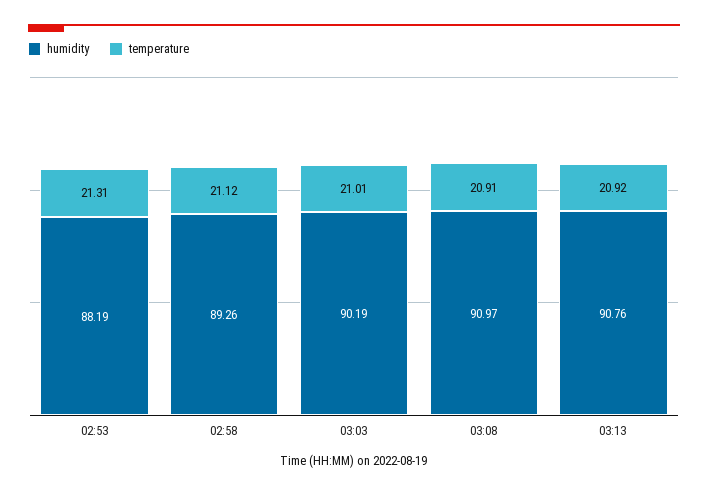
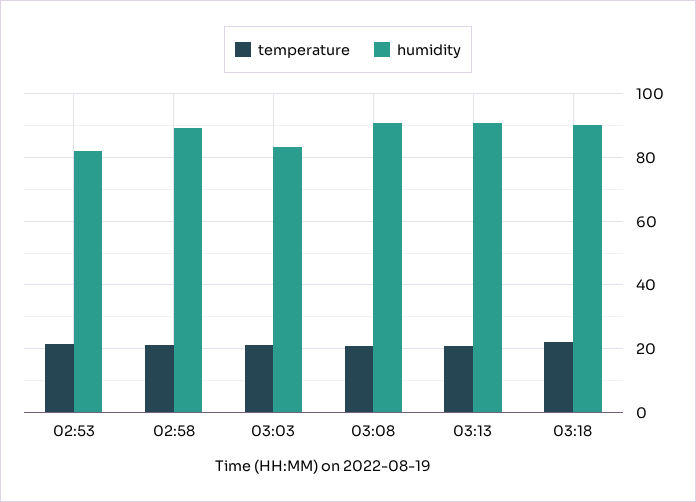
humidity, 02:53: 88.19 -> 82
humidity, 03:03: 90.19 -> 84
temperature, 03:18: none -> 22
humidity, 03:18: none -> 90

